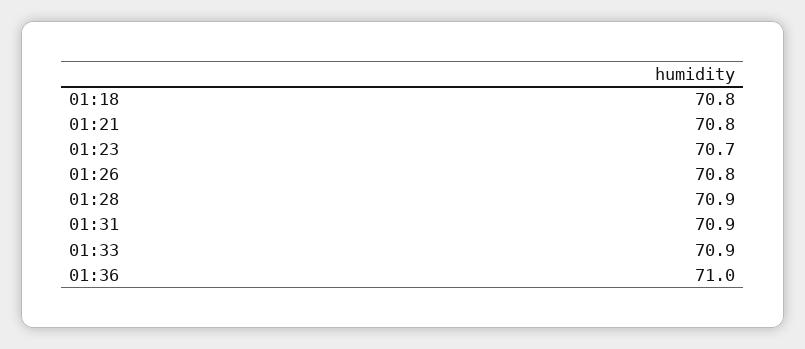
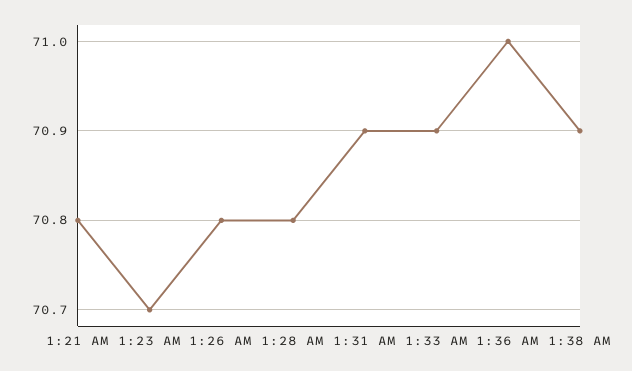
01:18: 70.8 -> none
01:28: 70.9 -> 70.8
1:38 AM: none -> 70.9

